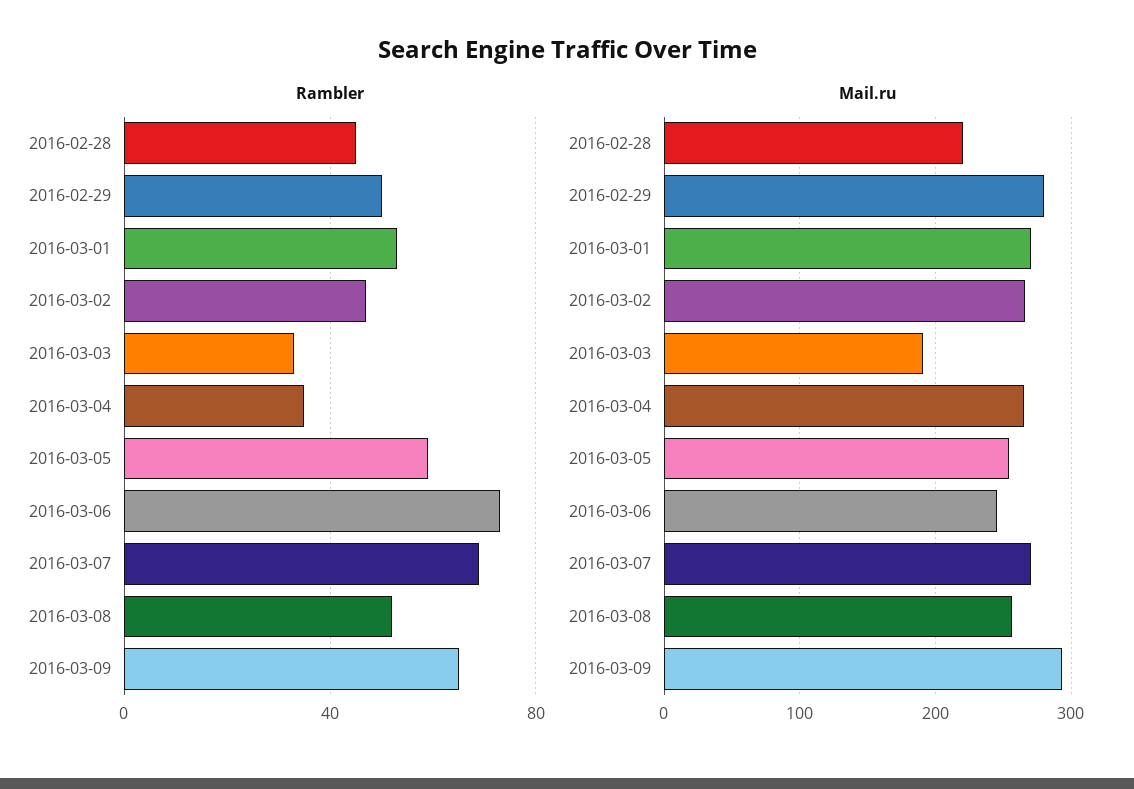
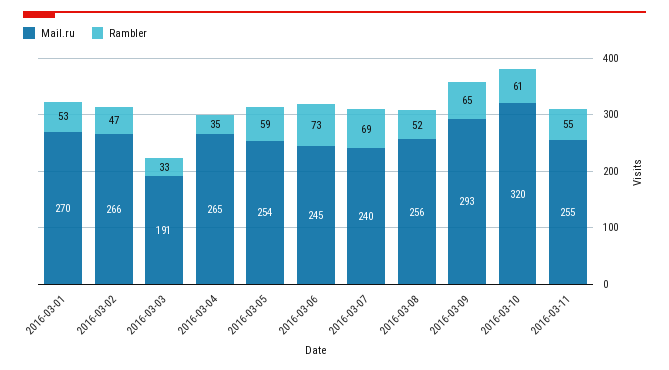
Rambler, 2016-02-28: 45 -> none
Rambler, 2016-02-29: 50 -> none
Mail.ru, 2016-02-28: 220 -> none
Mail.ru, 2016-02-29: 280 -> none
Mail.ru, 2016-03-07: 270 -> 240
Mail.ru, 2016-03-10: none -> 320
Rambler, 2016-03-10: none -> 61
Mail.ru, 2016-03-11: none -> 255
Rambler, 2016-03-11: none -> 55

